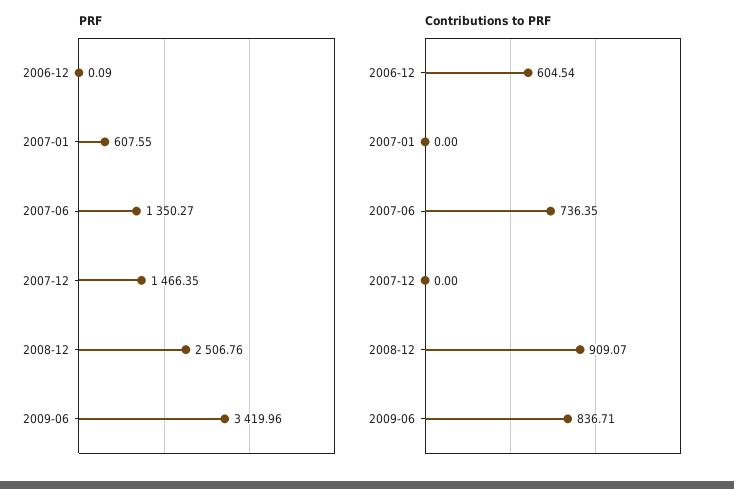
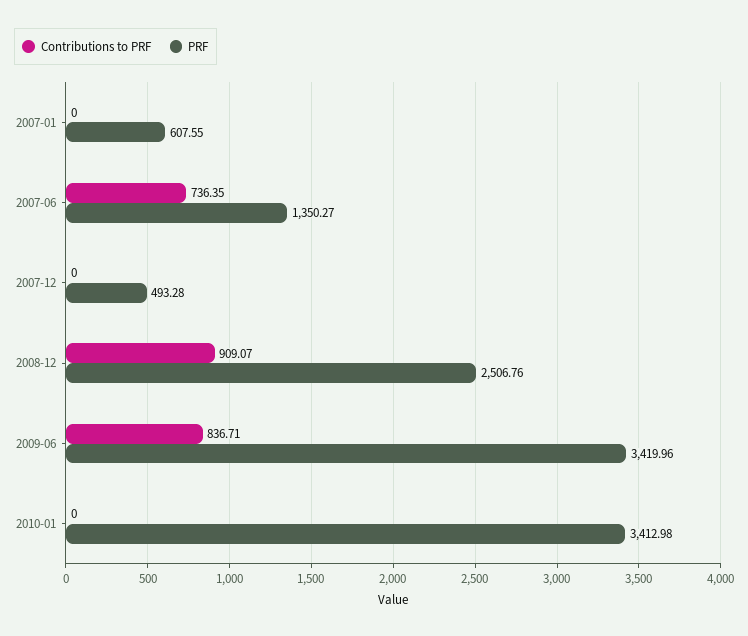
PRF, 2006-12: 0.09 -> none
PRF, 2007-12: 1466.35 -> 493.28
Contributions to PRF, 2006-12: 604.54 -> none
Contributions to PRF, 2010-01: none -> 0
PRF, 2010-01: none -> 3412.98

